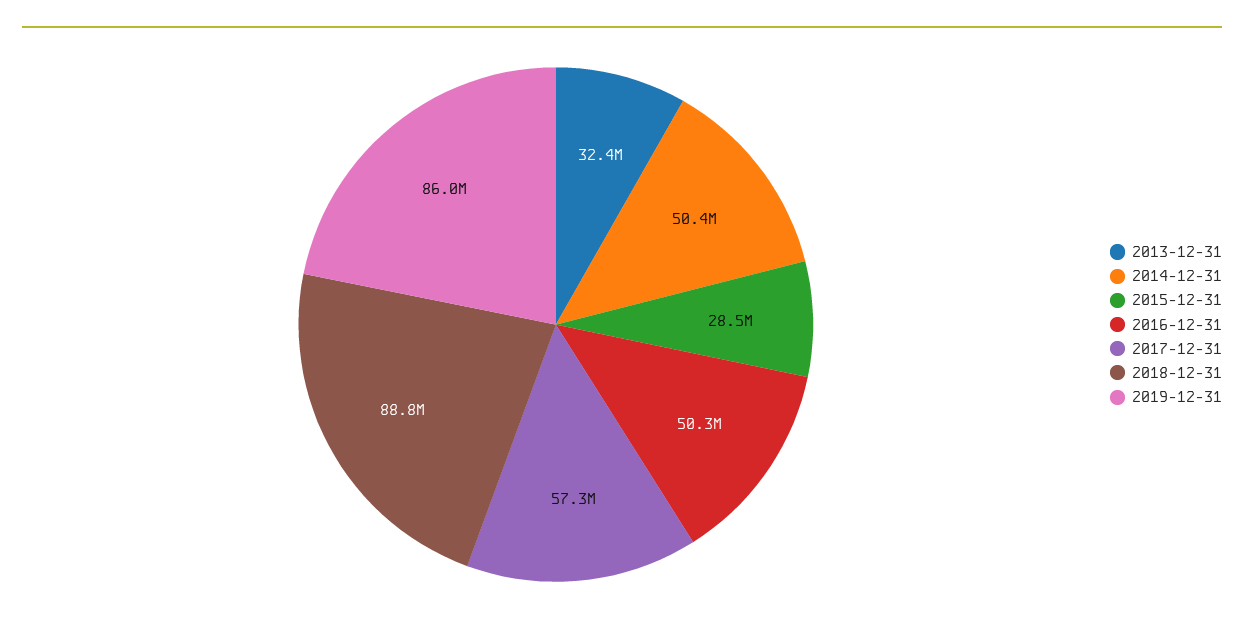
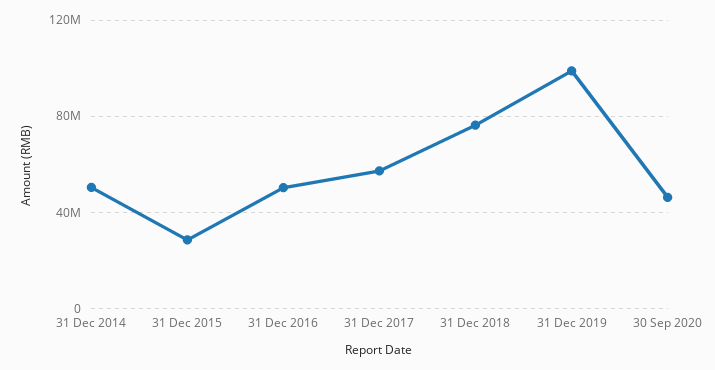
2013-12-31: 32400000 -> none
2018-12-31: 88800000 -> 75000000
2019-12-31: 86000000 -> 100000000
30 Sep 2020: none -> 45000000

